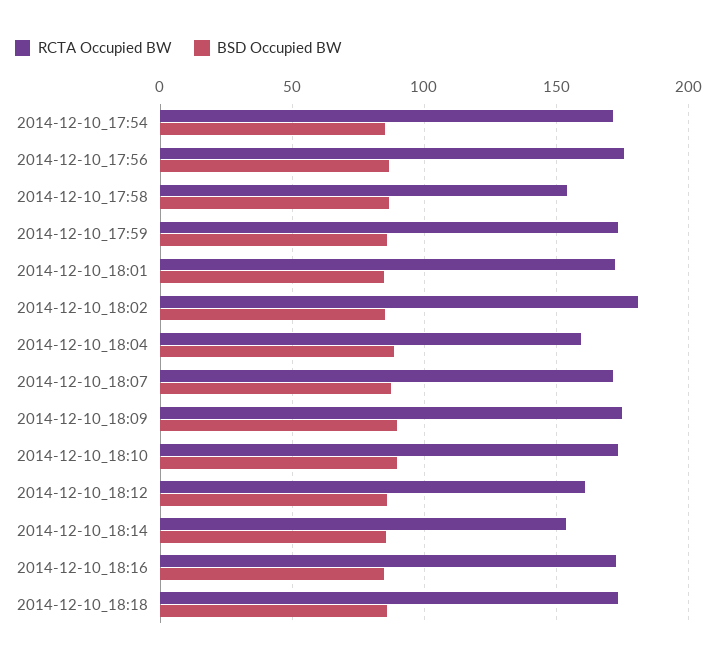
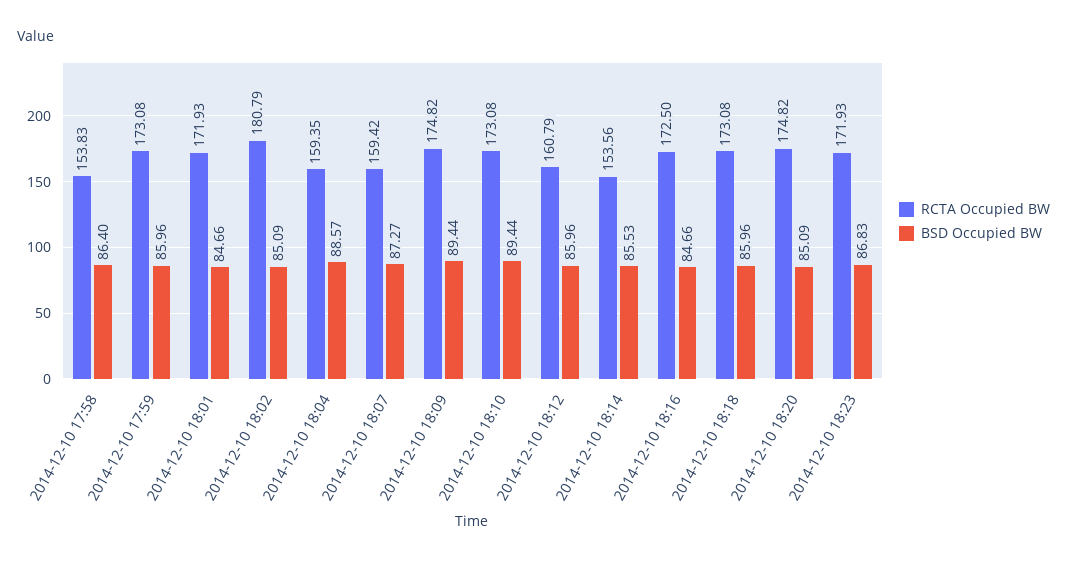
RCTA Occupied BW, 2014-12-10_17:54: 170 -> none
BSD Occupied BW, 2014-12-10_17:54: 85 -> none
RCTA Occupied BW, 2014-12-10_17:56: 175 -> none
BSD Occupied BW, 2014-12-10_17:56: 85 -> none
RCTA Occupied BW, 2014-12-10_18:07: 170 -> 159.42
RCTA Occupied BW, 2014-12-10 18:20: none -> 174.82
BSD Occupied BW, 2014-12-10 18:20: none -> 85.09
RCTA Occupied BW, 2014-12-10 18:23: none -> 171.93
BSD Occupied BW, 2014-12-10 18:23: none -> 86.83

